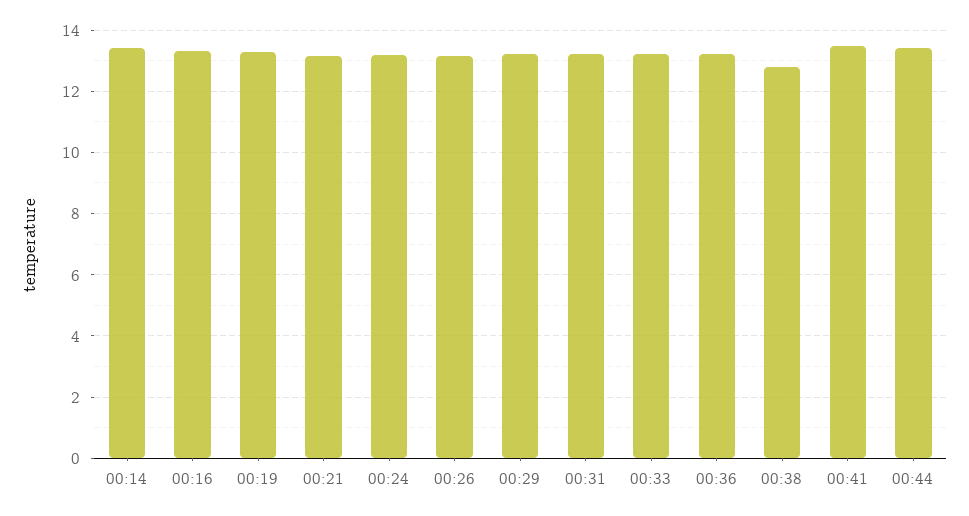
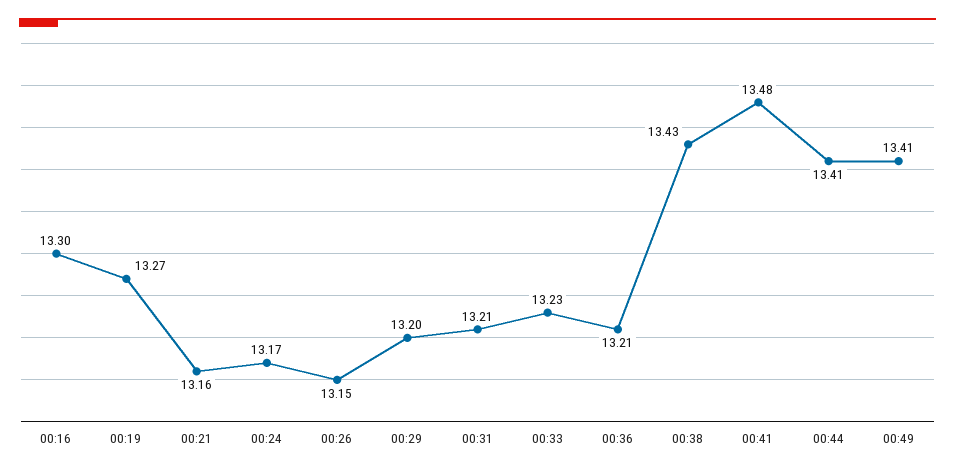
00:14: 13.4 -> none
00:38: 12.8 -> 13.43
00:49: none -> 13.41

